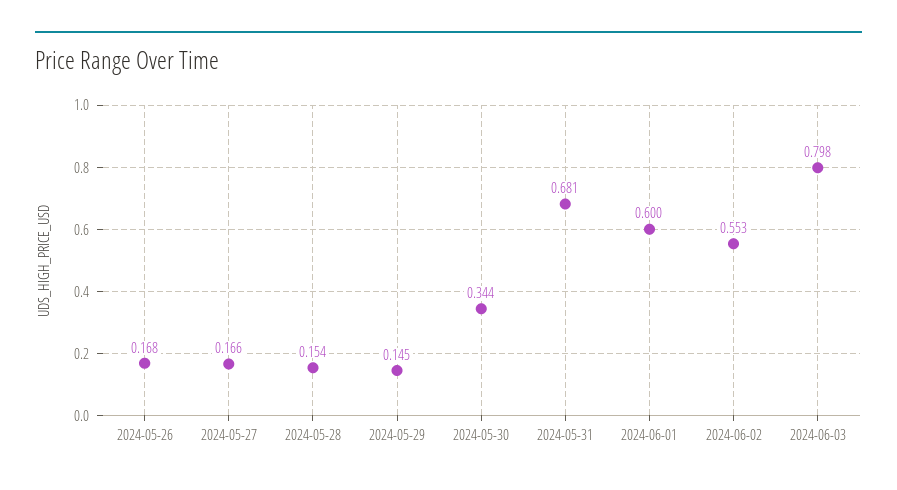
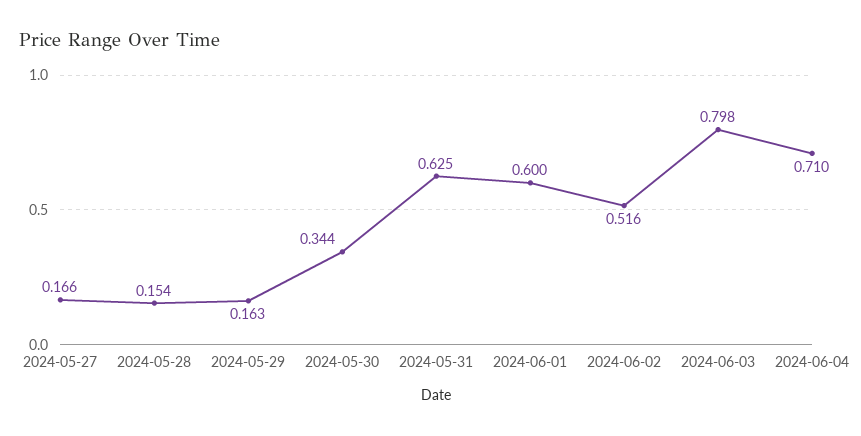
2024-05-26: 0.168 -> none
2024-05-29: 0.145 -> 0.163
2024-05-31: 0.681 -> 0.625
2024-06-02: 0.553 -> 0.516
2024-06-04: none -> 0.71

